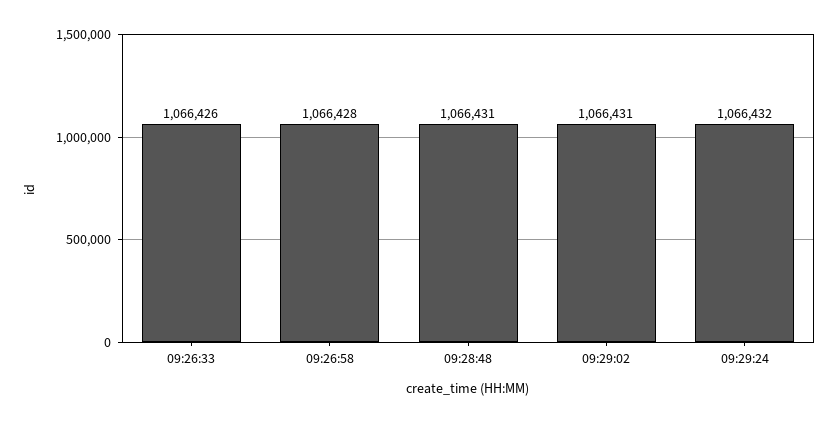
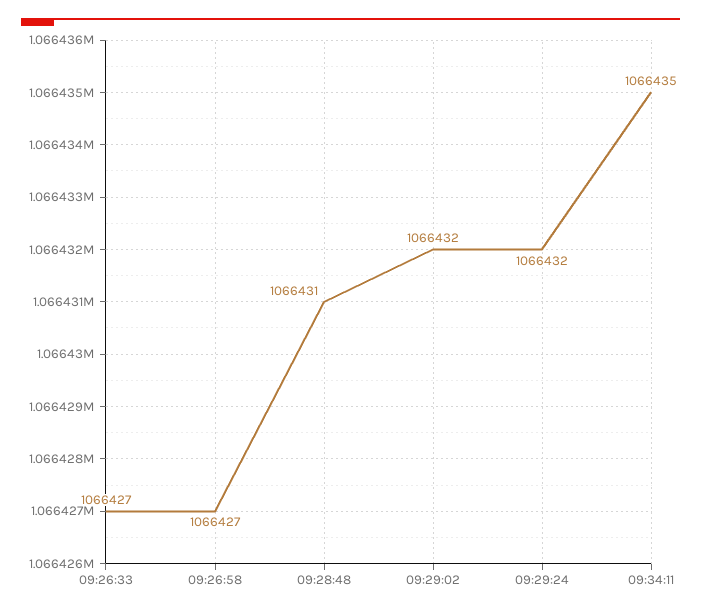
09:26:33: 1066426 -> 1066427
09:26:58: 1066428 -> 1066427
09:29:02: 1066431 -> 1066432
09:34:11: none -> 1066435

